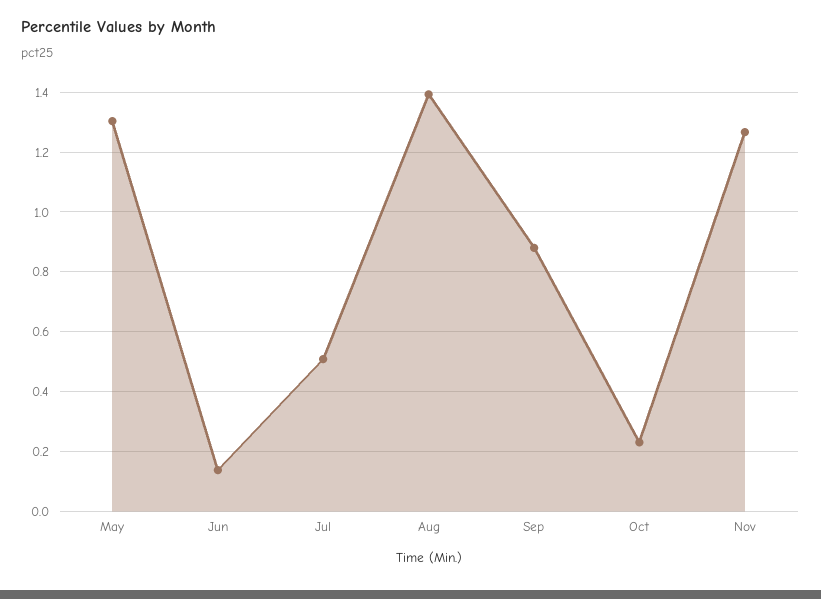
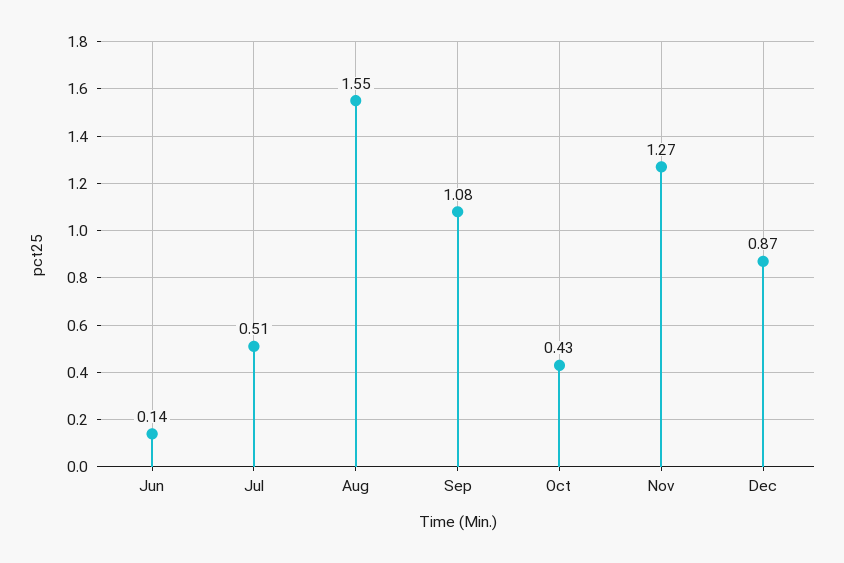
May: 1.3 -> none
Aug: 1.4 -> 1.55
Sep: 0.875 -> 1.08
Oct: 0.225 -> 0.43
Dec: none -> 0.87

